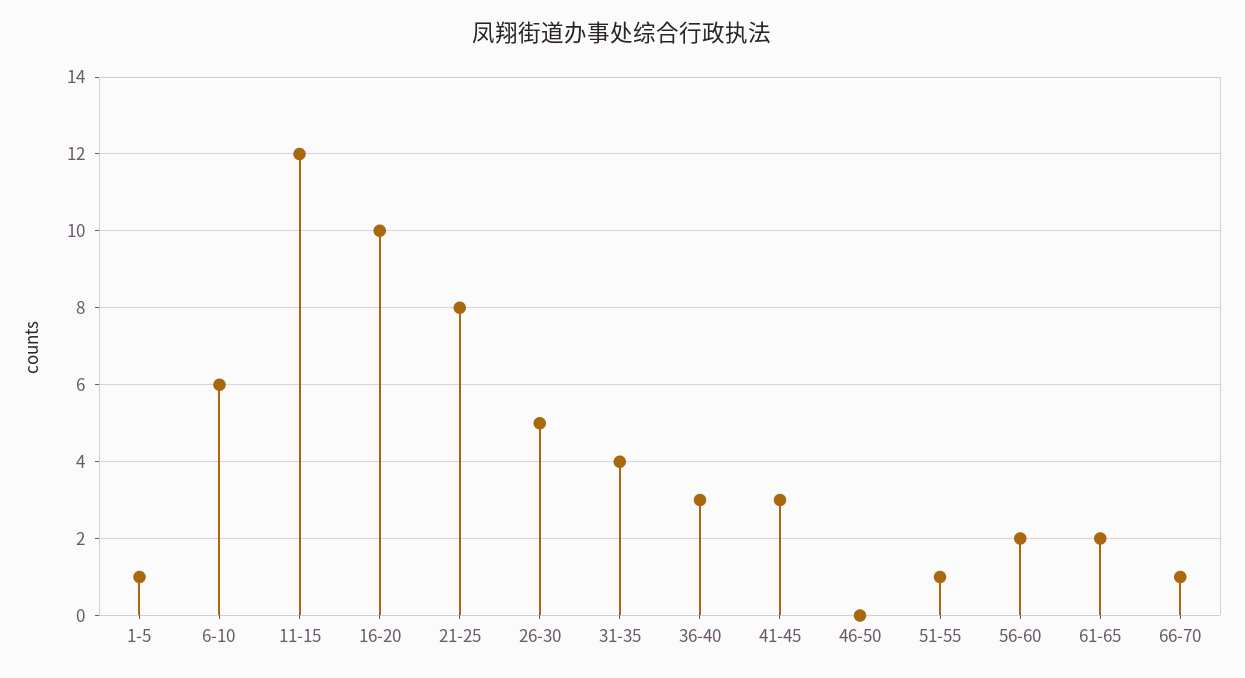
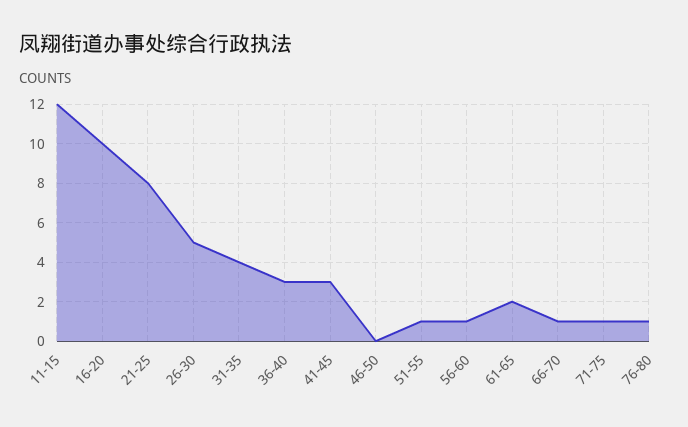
1-5: 1 -> none
6-10: 6 -> none
56-60: 2 -> 1
71-75: none -> 1
76-80: none -> 1

